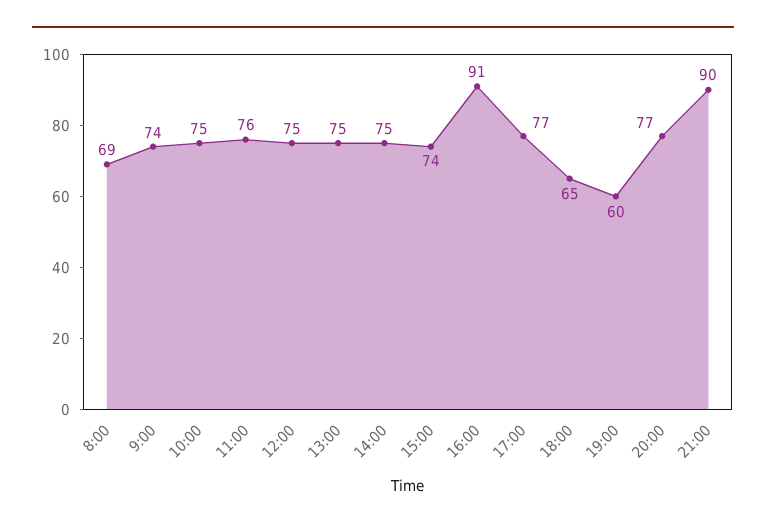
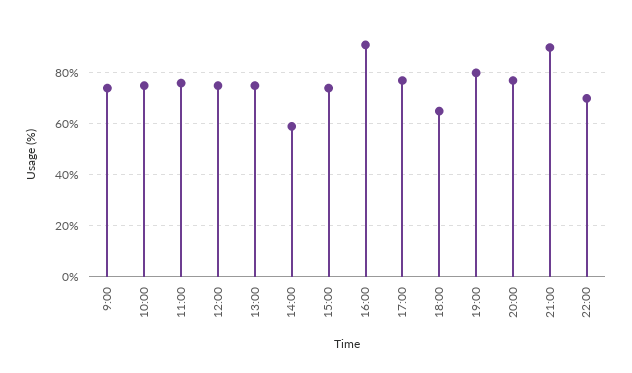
8:00: 69 -> none
14:00: 75 -> 60
19:00: 60 -> 80
22:00: none -> 70

